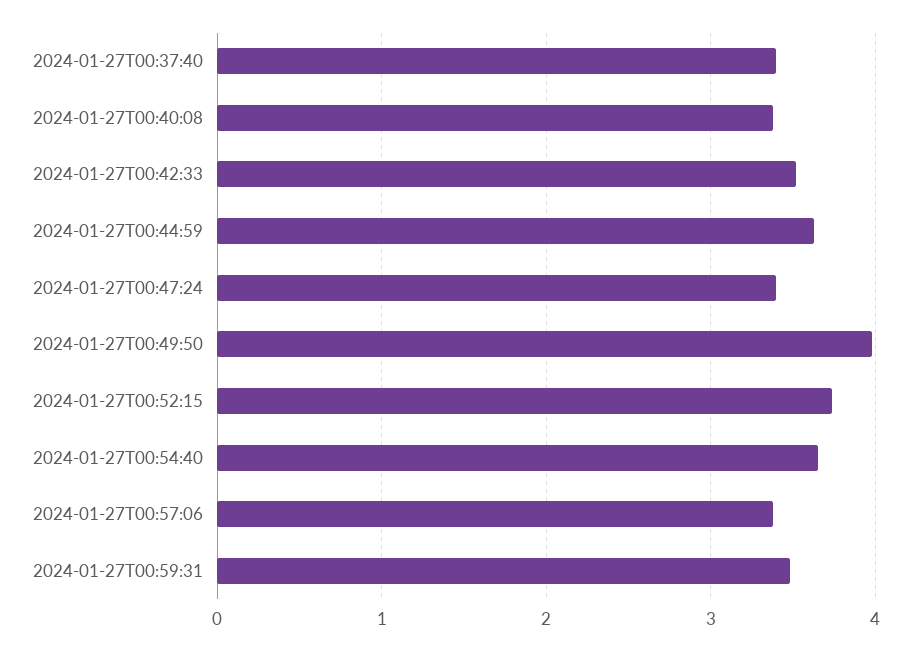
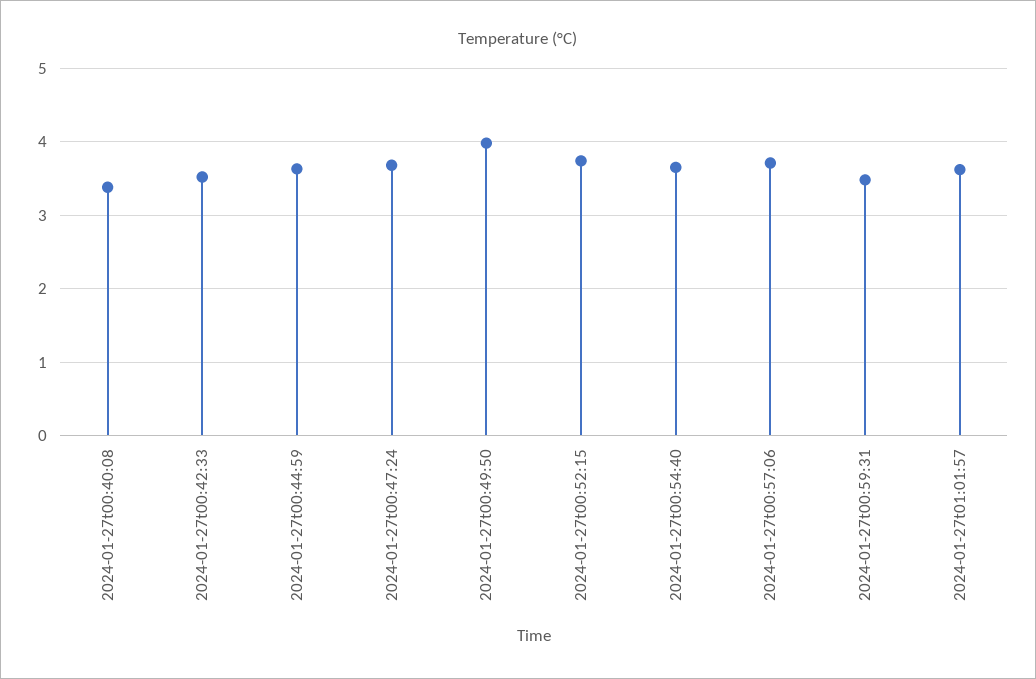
2024-01-27T00:37:40: 3.4 -> none
2024-01-27T00:47:24: 3.4 -> 3.7
2024-01-27T00:57:06: 3.4 -> 3.7
2024-01-27t01:01:57: none -> 3.6

